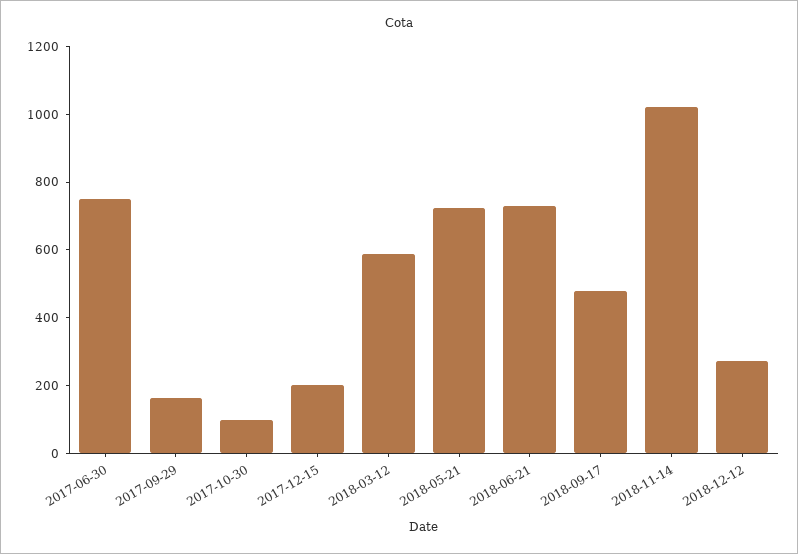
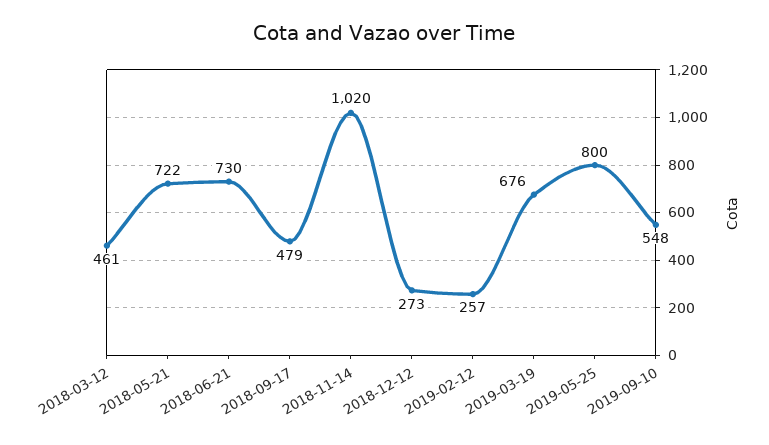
2017-06-30: 750 -> none
2017-09-29: 150 -> none
2017-10-30: 100 -> none
2017-12-15: 200 -> none
2018-03-12: 600 -> 461
2019-02-12: none -> 257
2019-03-19: none -> 676
2019-05-25: none -> 800
2019-09-10: none -> 548

